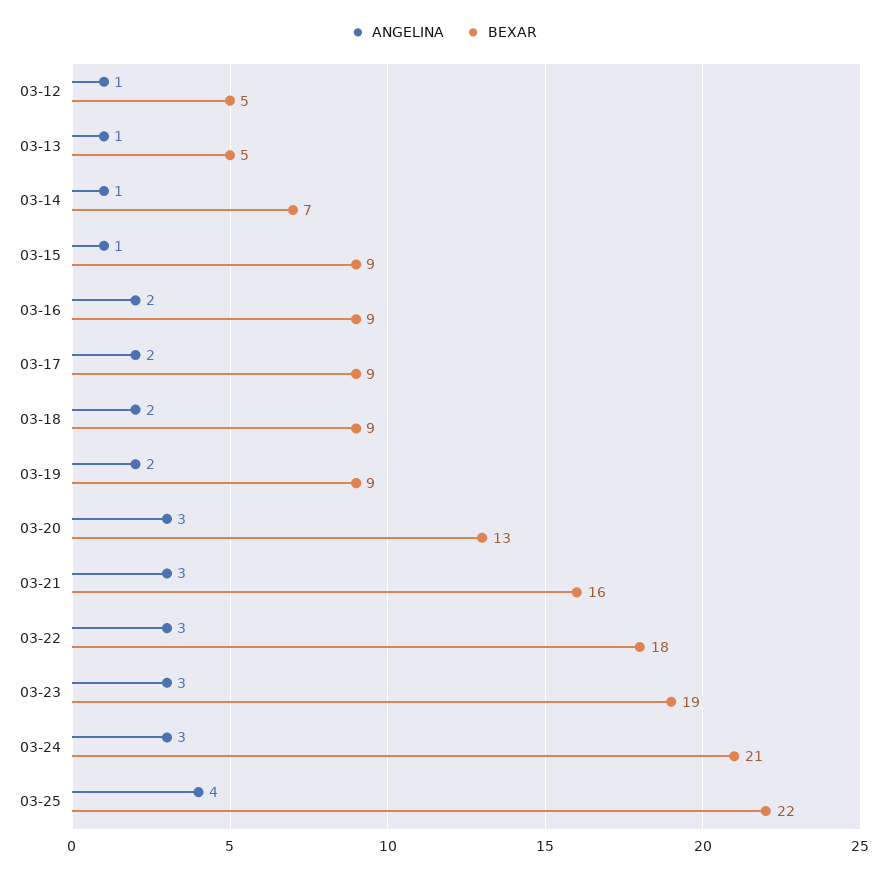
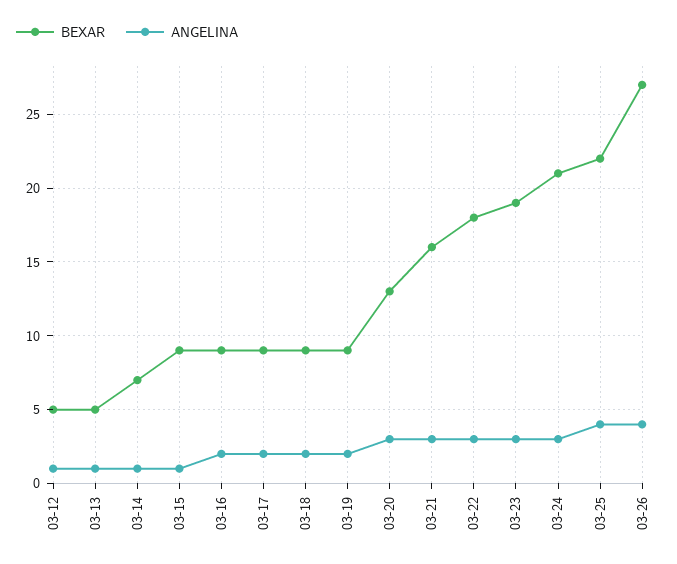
BEXAR, 03-26: none -> 27
ANGELINA, 03-26: none -> 4

